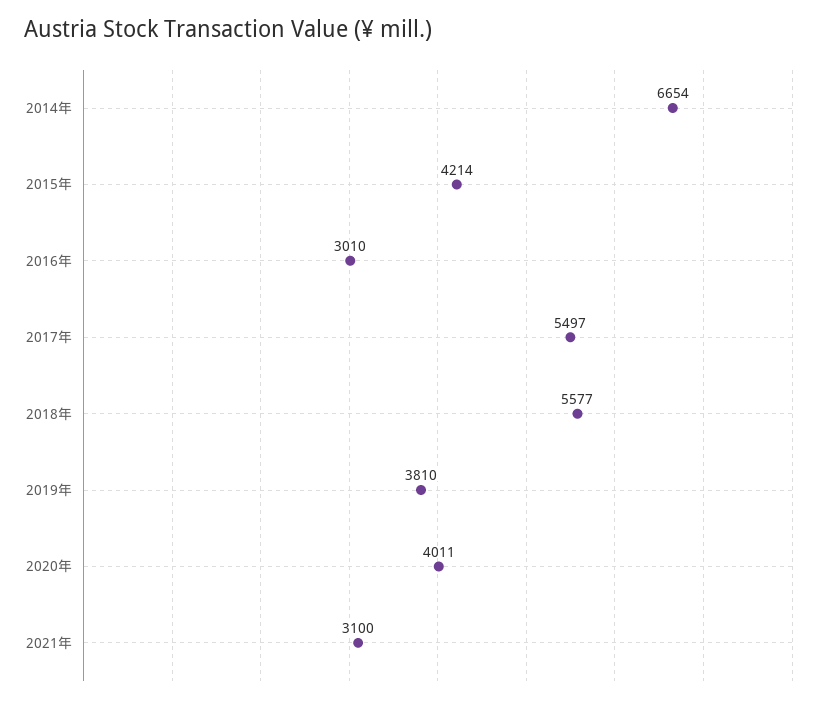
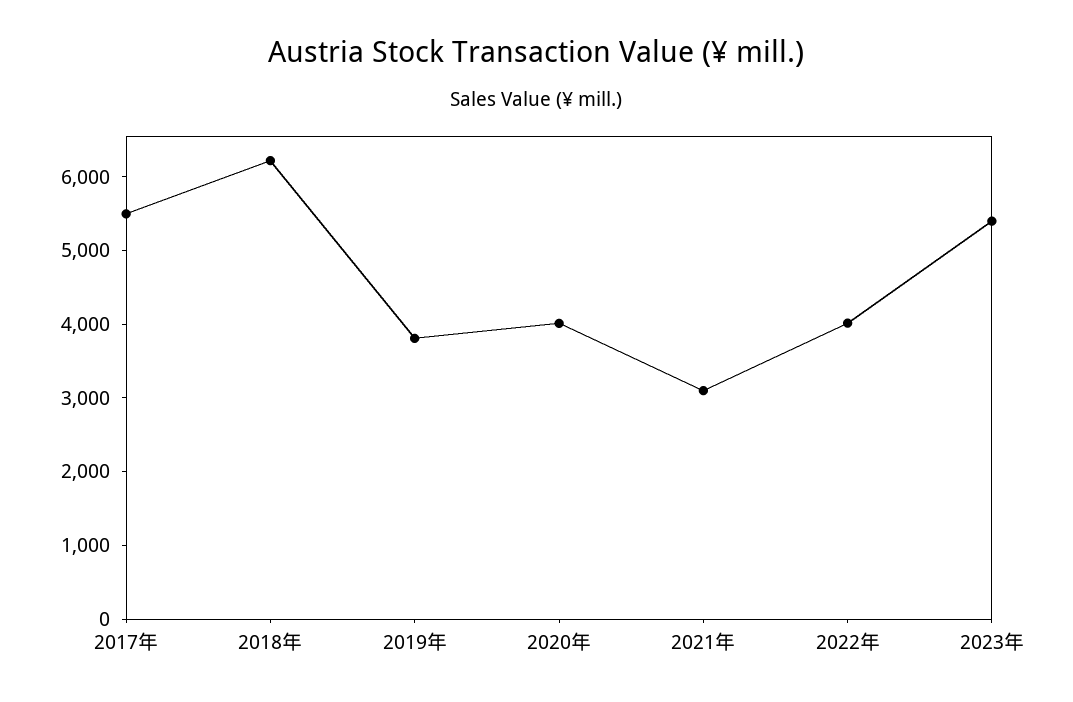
2014年: 6654 -> none
2015年: 4214 -> none
2016年: 3010 -> none
2018年: 5577 -> 6200
2022年: none -> 4000
2023年: none -> 5400

